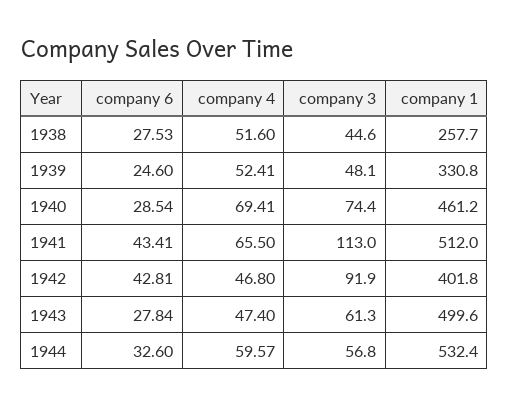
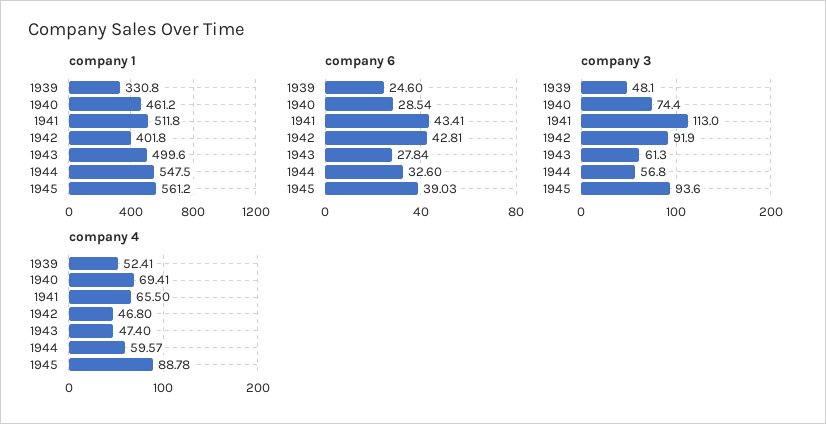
company 6, 1938: 27.53 -> none
company 4, 1938: 51.6 -> none
company 3, 1938: 44.6 -> none
company 1, 1938: 257.7 -> none
company 1, 1941: 512 -> 511.8
company 1, 1944: 532.4 -> 547.5
company 1, 1945: none -> 561.2
company 6, 1945: none -> 39.03
company 3, 1945: none -> 93.6
company 4, 1945: none -> 88.78

